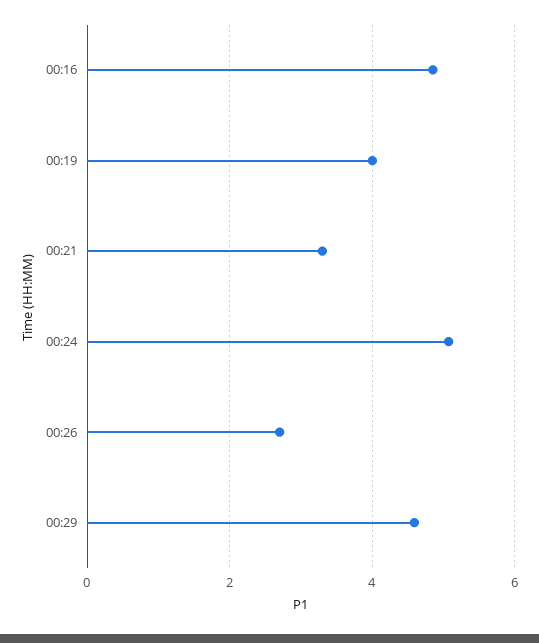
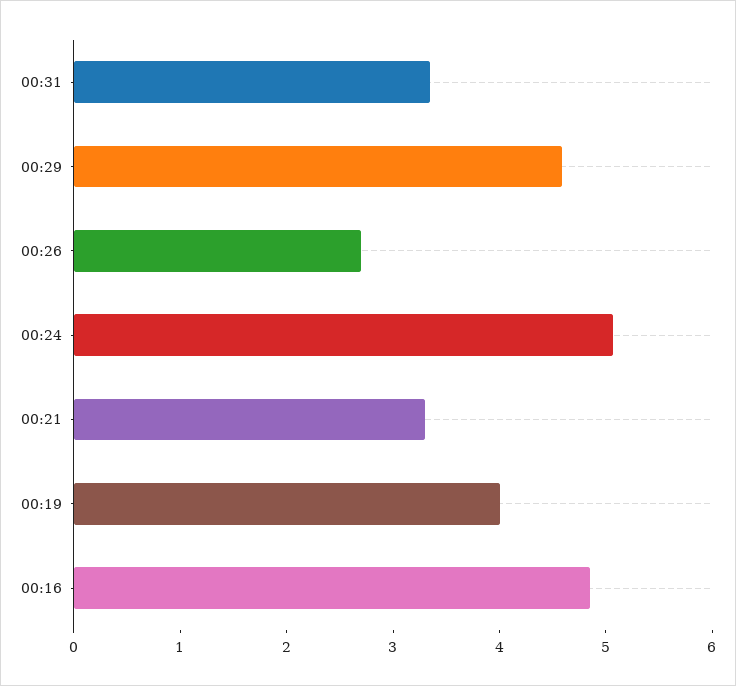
00:31: none -> 3.4

